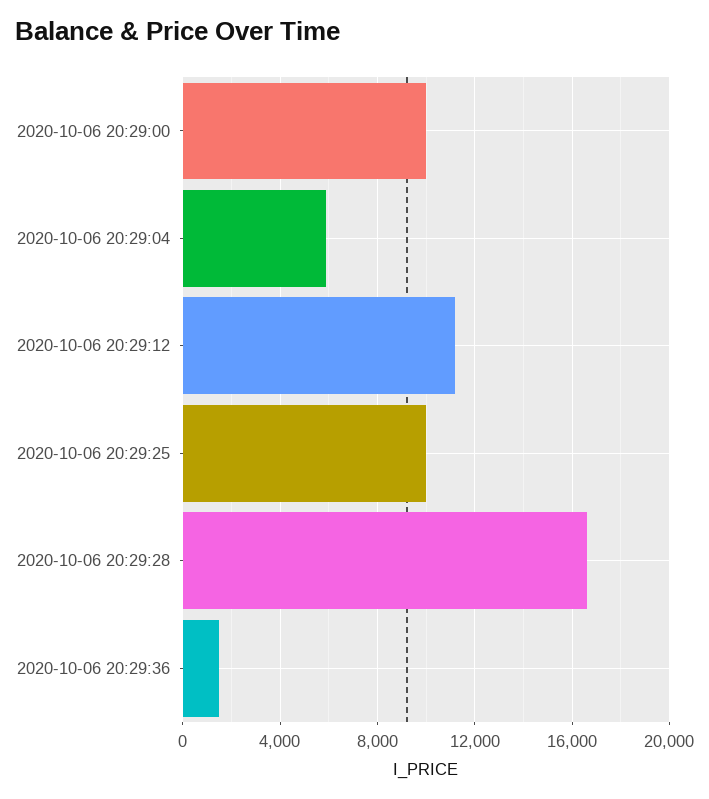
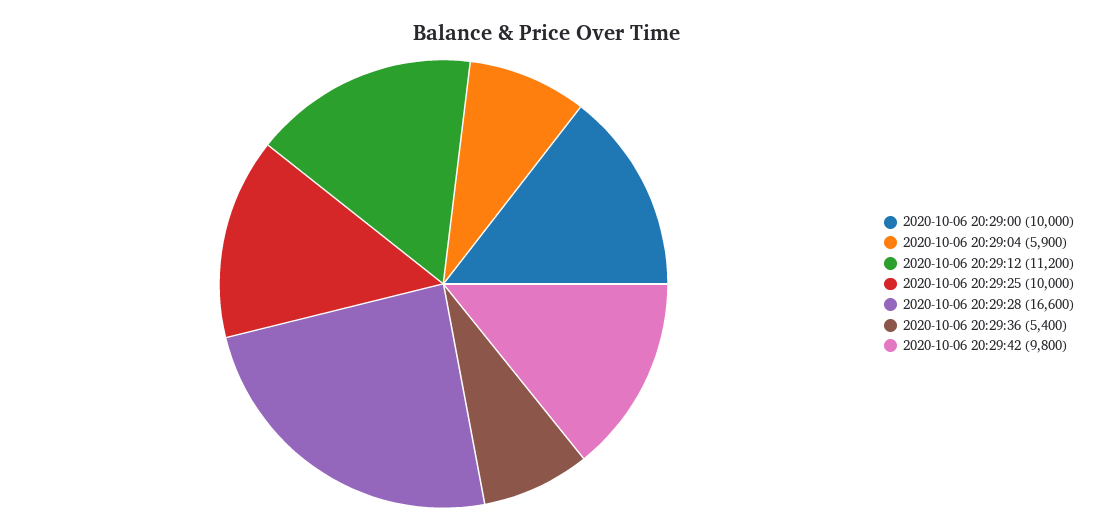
2020-10-06 20:29:36: 1500 -> 5400
2020-10-06 20:29:42: none -> 9800

